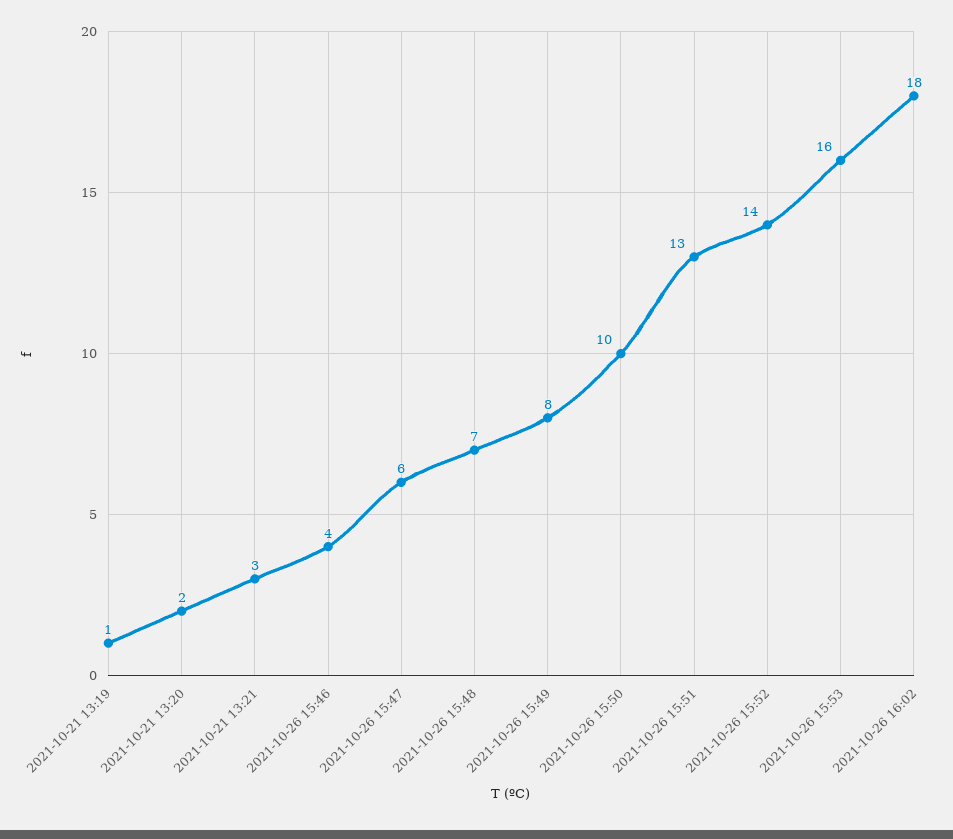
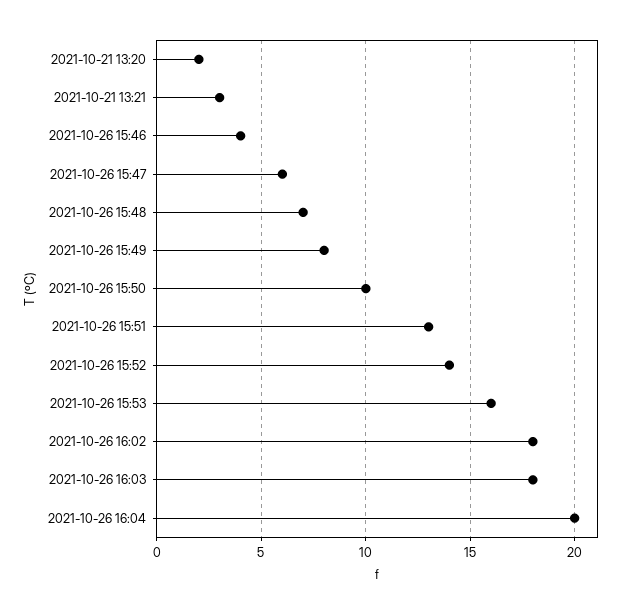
2021-10-21 13:19: 1 -> none
2021-10-26 16:03: none -> 18
2021-10-26 16:04: none -> 20

